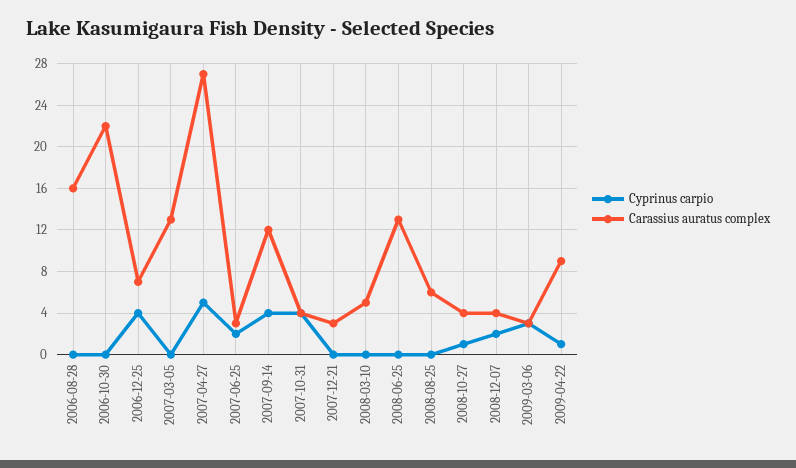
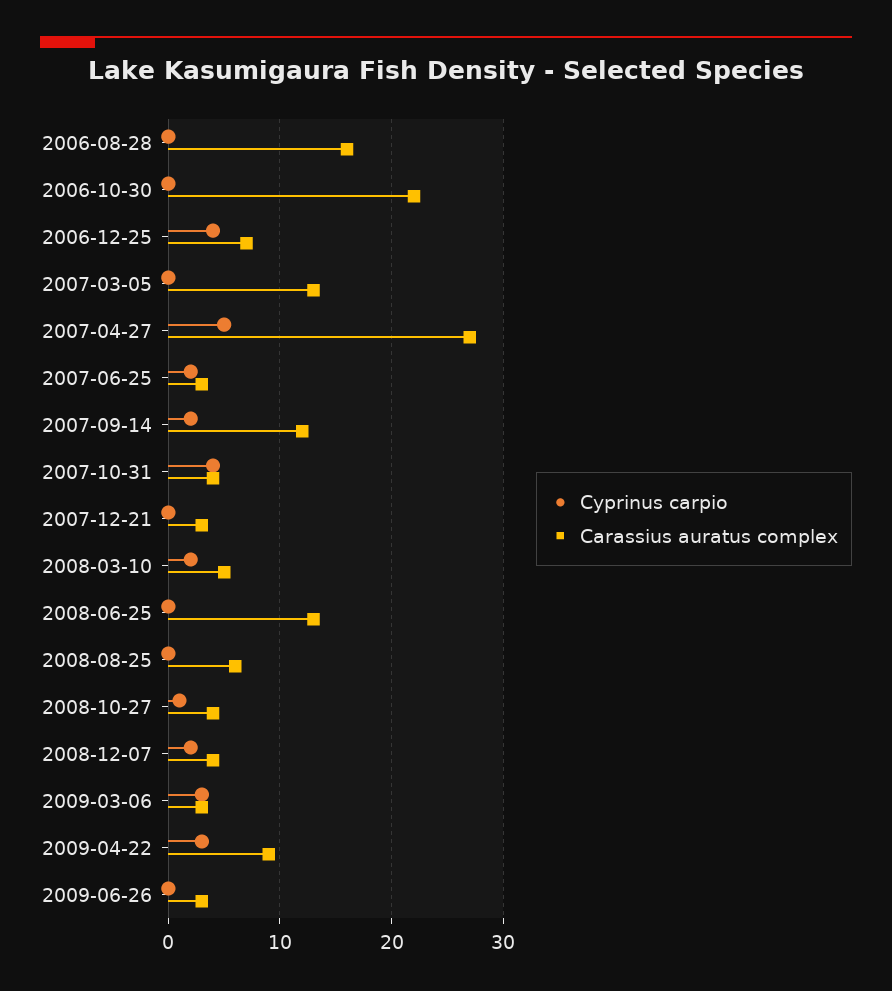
Cyprinus carpio, 2007-09-14: 4 -> 2
Cyprinus carpio, 2008-03-10: 0 -> 2
Cyprinus carpio, 2009-04-22: 1 -> 3
Cyprinus carpio, 2009-06-26: none -> 0
Carassius auratus complex, 2009-06-26: none -> 3

